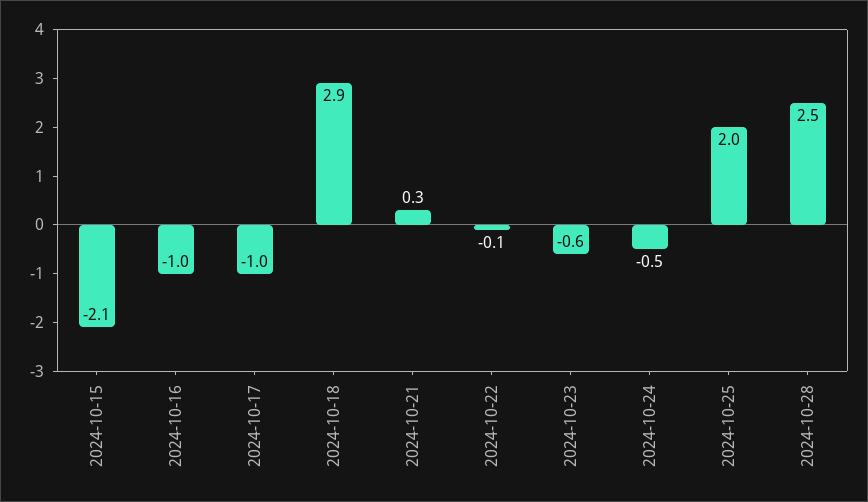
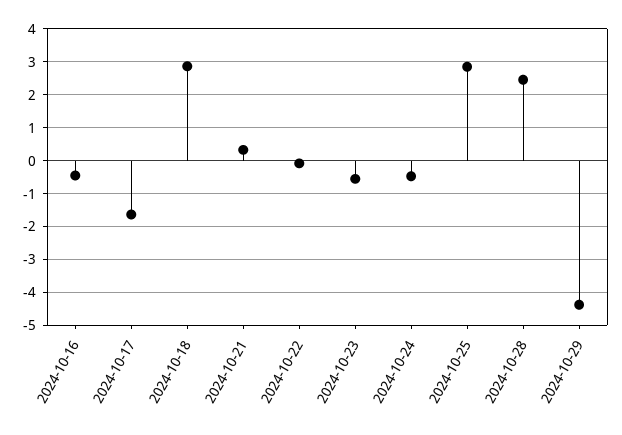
2024-10-15: -2.1 -> none
2024-10-16: -1 -> -0.4
2024-10-17: -1 -> -1.6
2024-10-25: 2 -> 2.8
2024-10-29: none -> -4.4

